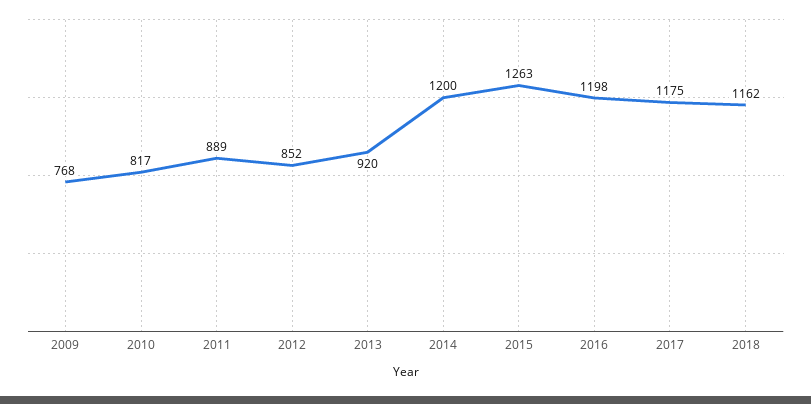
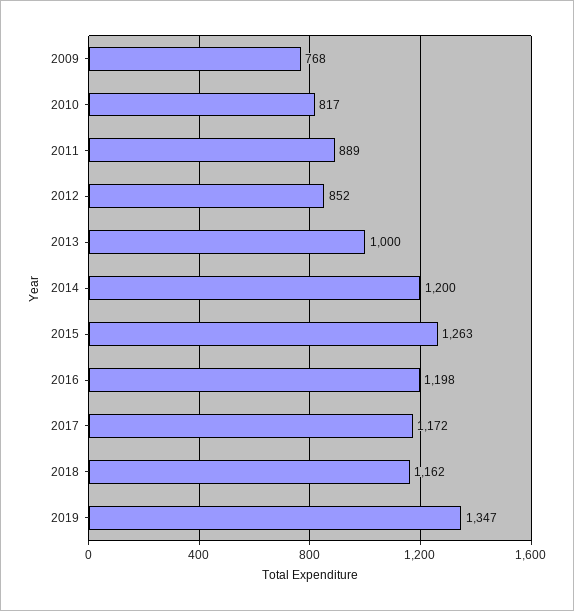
2013: 920 -> 1000
2017: 1175 -> 1172
2019: none -> 1347

